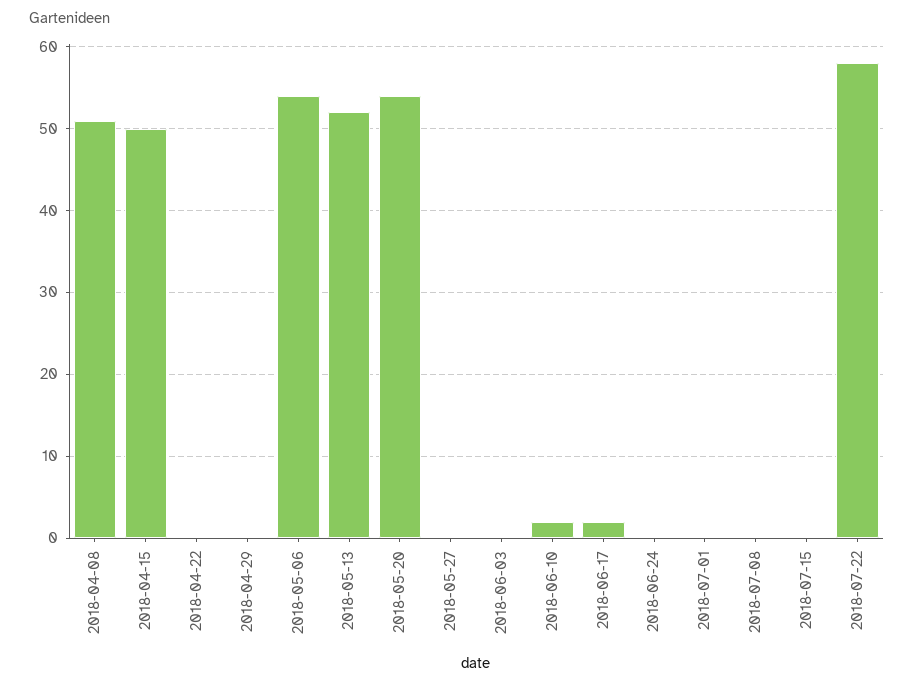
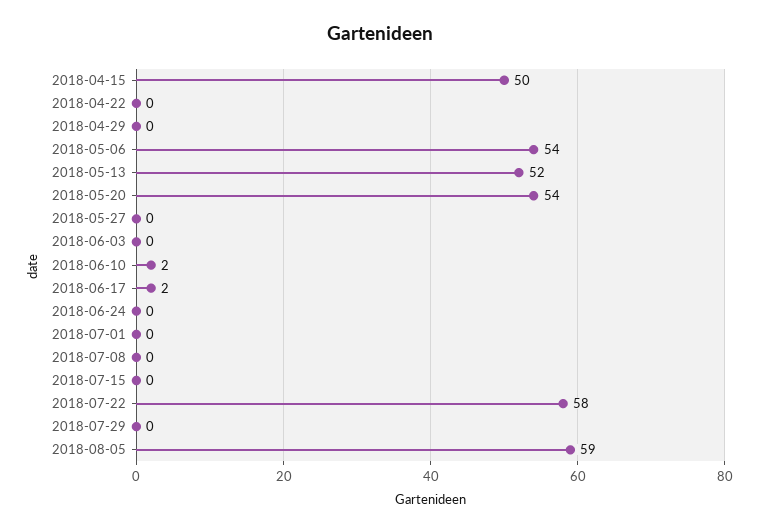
2018-04-08: 51 -> none
2018-07-29: none -> 0
2018-08-05: none -> 59

